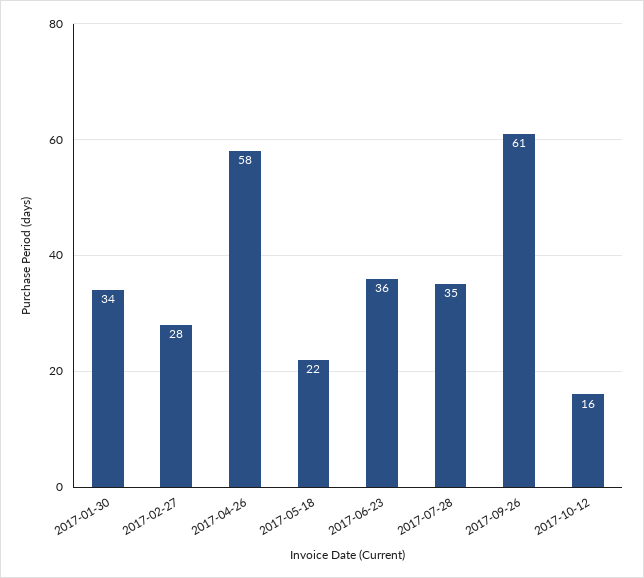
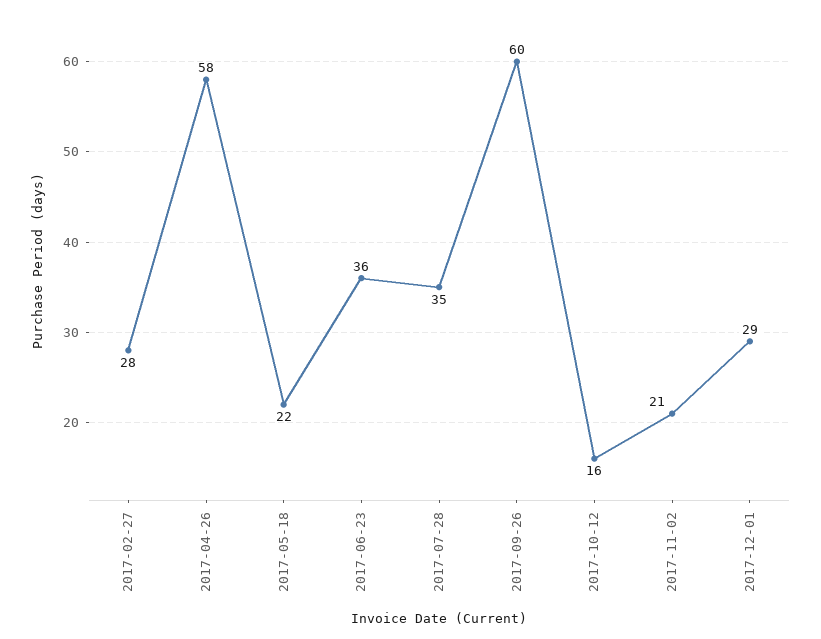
2017-01-30: 34 -> none
2017-09-26: 61 -> 60
2017-11-02: none -> 21
2017-12-01: none -> 29

